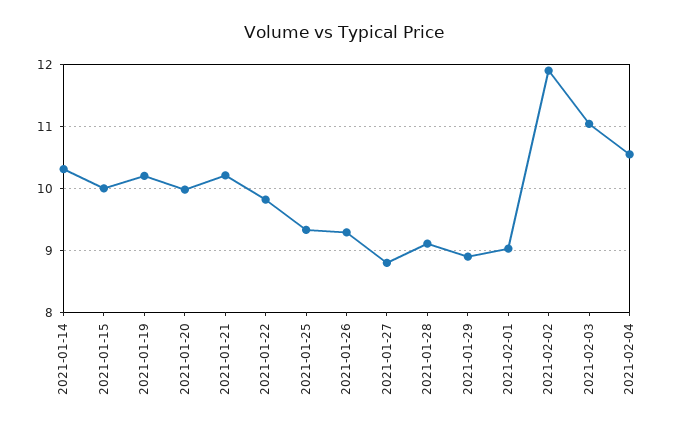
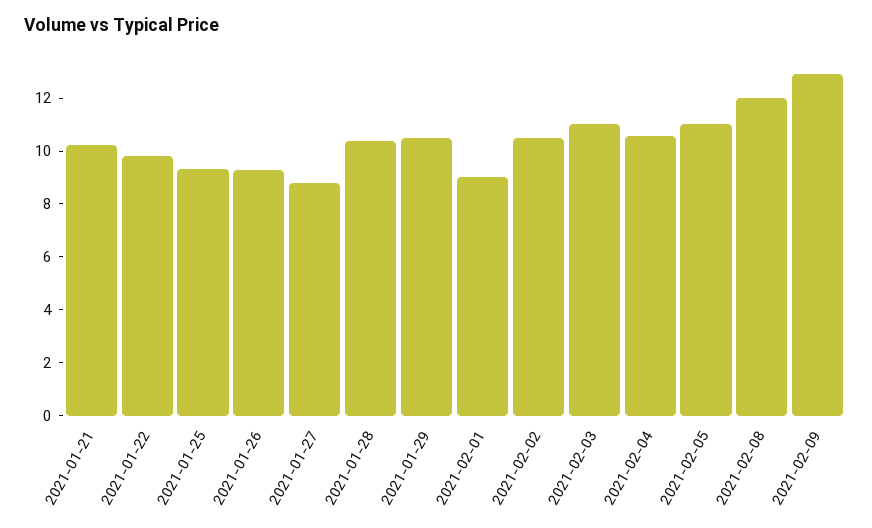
2021-01-14: 10.3 -> none
2021-01-15: 10 -> none
2021-01-19: 10.2 -> none
2021-01-20: 10 -> none
2021-01-28: 9.1 -> 10.5
2021-01-29: 8.9 -> 10.5
2021-02-02: 11.9 -> 10.5
2021-02-05: none -> 11
2021-02-08: none -> 12
2021-02-09: none -> 13

